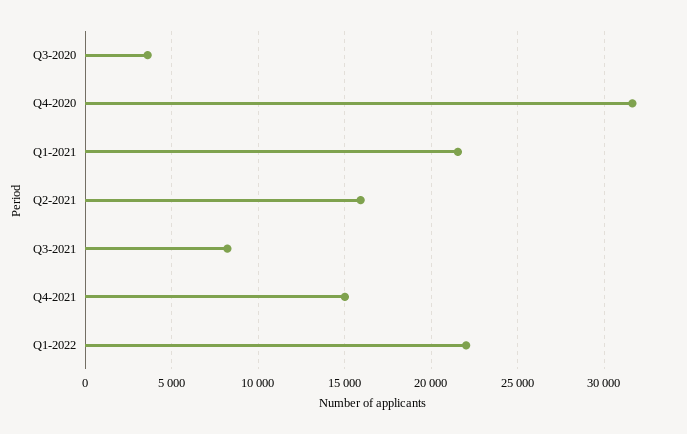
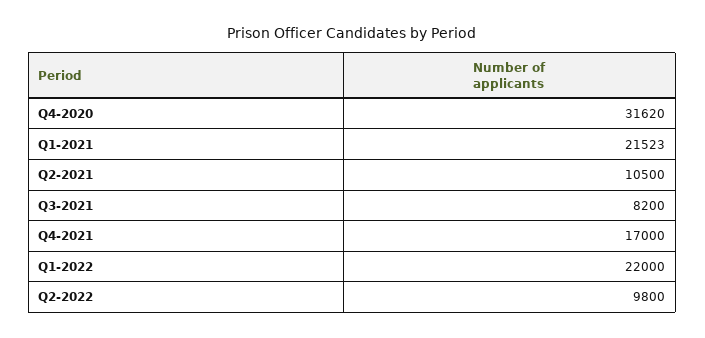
Q3-2020: 3500 -> none
Q2-2021: 16000 -> 10500
Q4-2021: 15000 -> 17000
Q2-2022: none -> 9800

